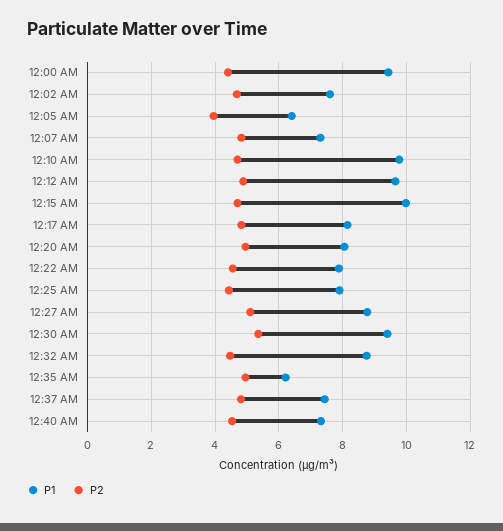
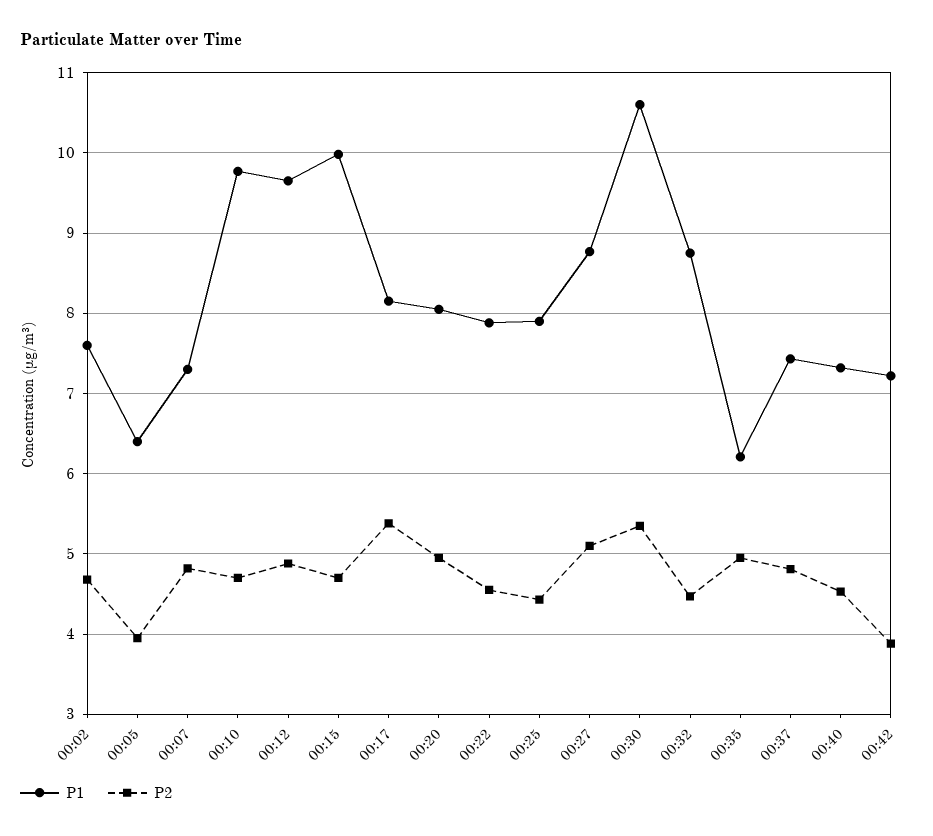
P1, 12:00 AM: 9.4 -> none
P2, 12:00 AM: 4.4 -> none
P2, 12:17 AM: 4.8 -> 5.4
P1, 12:30 AM: 9.4 -> 10.6
P1, 00:42: none -> 7.2
P2, 00:42: none -> 3.9

